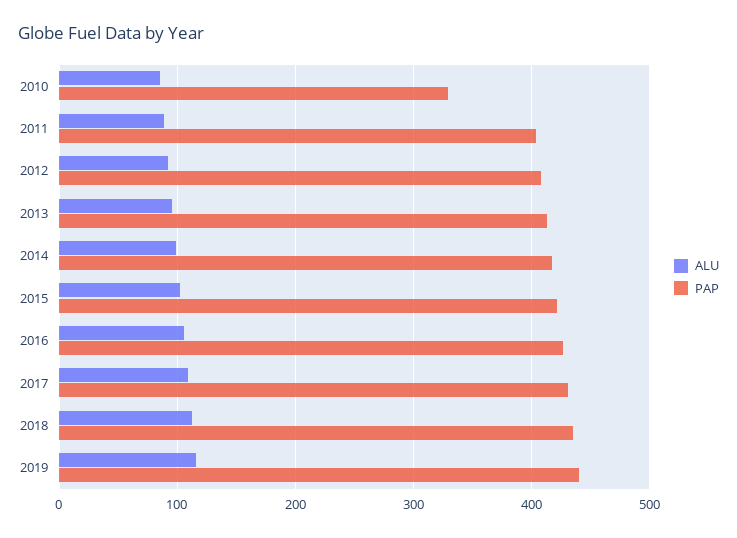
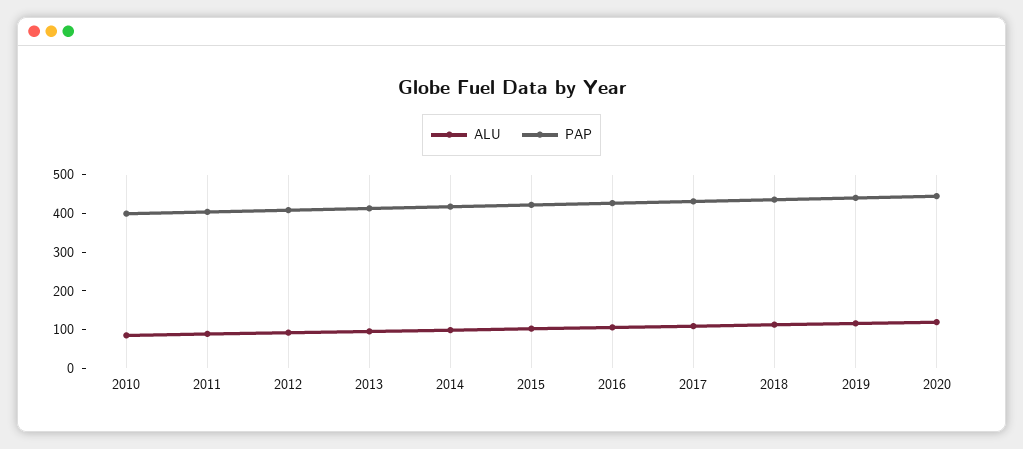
PAP, 2010: 330 -> 400
ALU, 2020: none -> 125
PAP, 2020: none -> 450

